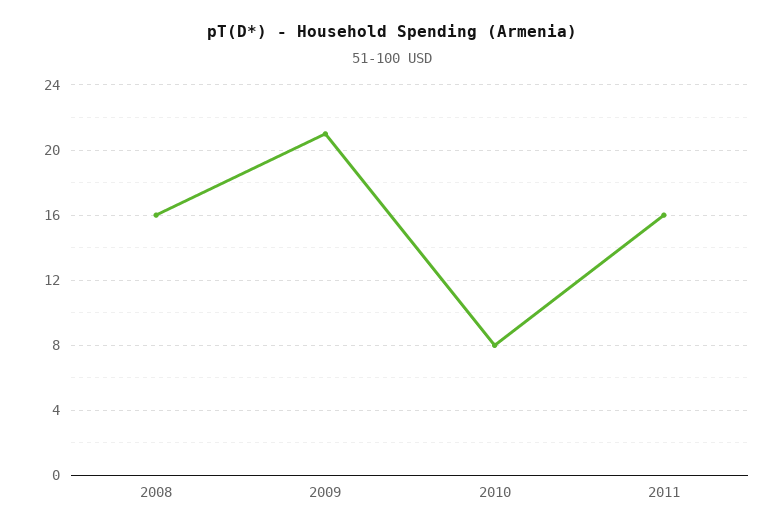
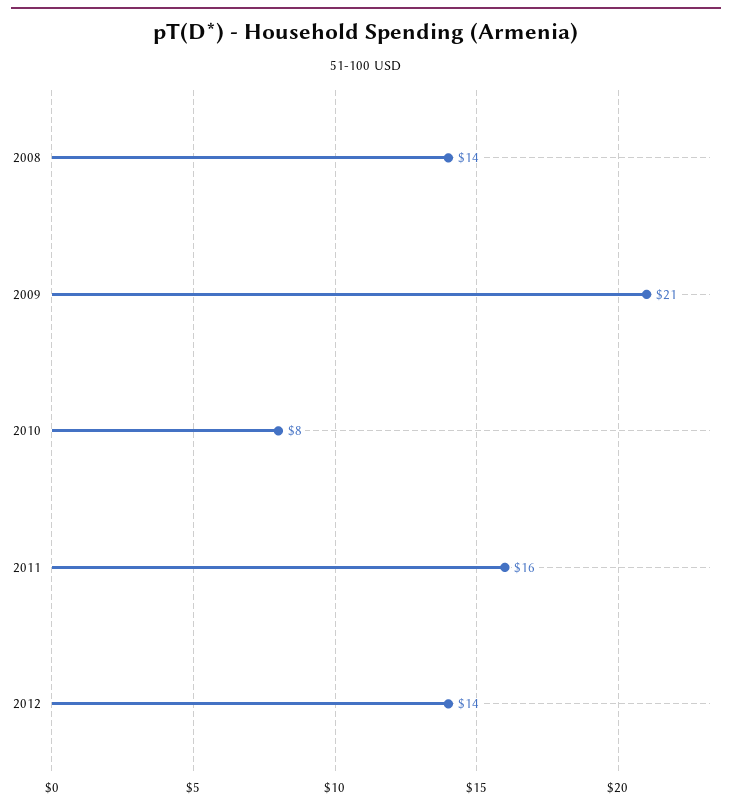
2008: 16 -> 14
2012: none -> 14

